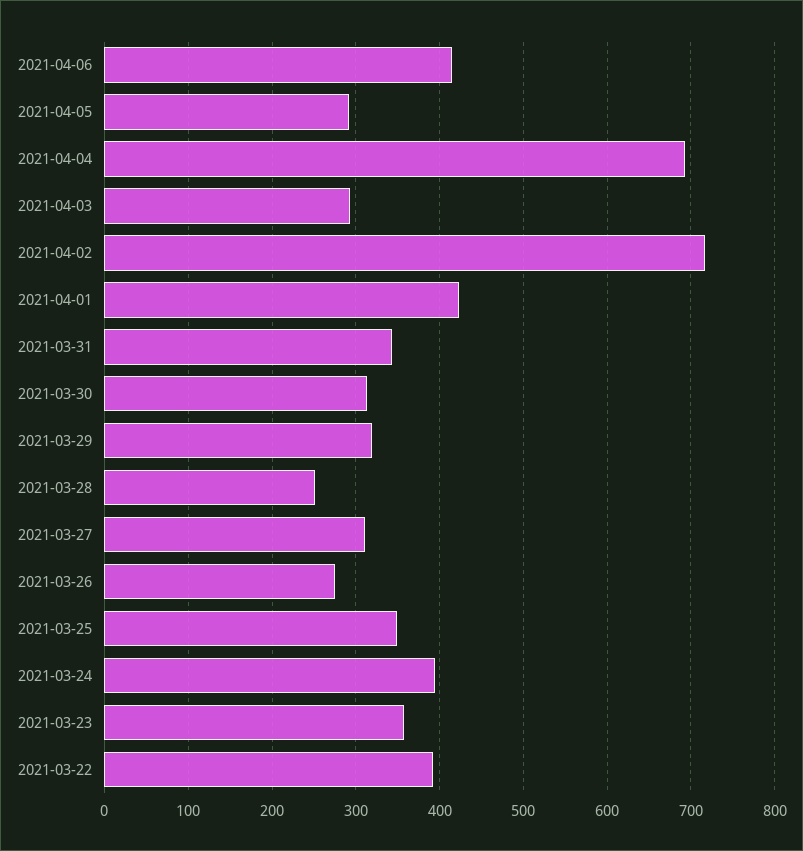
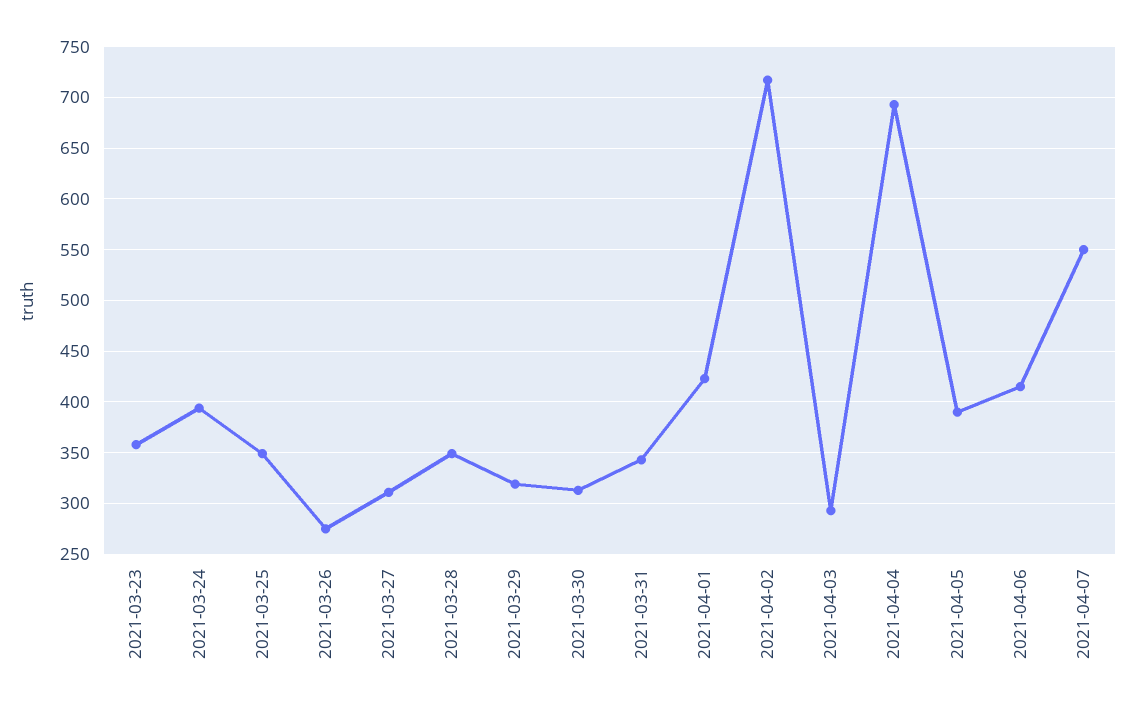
2021-04-05: 290 -> 390
2021-03-28: 250 -> 350
2021-03-22: 390 -> none
2021-04-07: none -> 550

